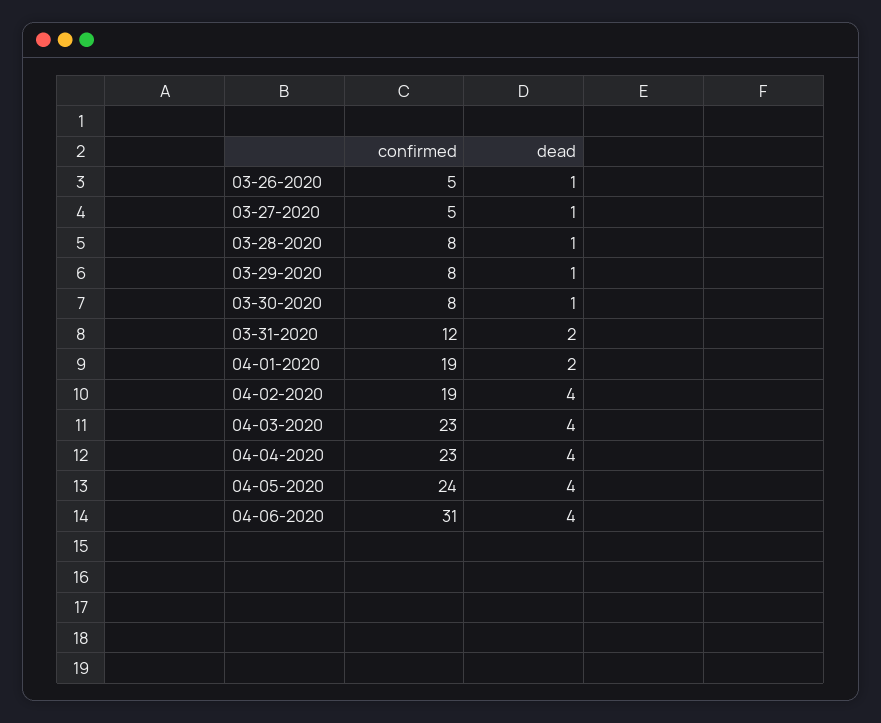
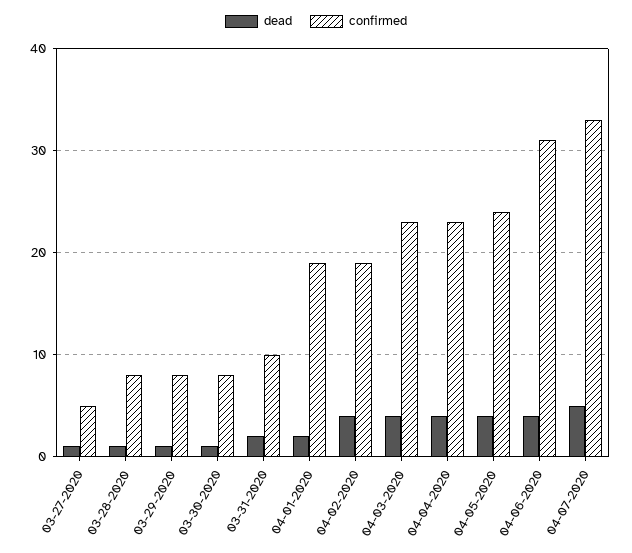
confirmed, 03-26-2020: 5 -> none
dead, 03-26-2020: 1 -> none
confirmed, 03-31-2020: 12 -> 10
dead, 04-07-2020: none -> 5
confirmed, 04-07-2020: none -> 33

